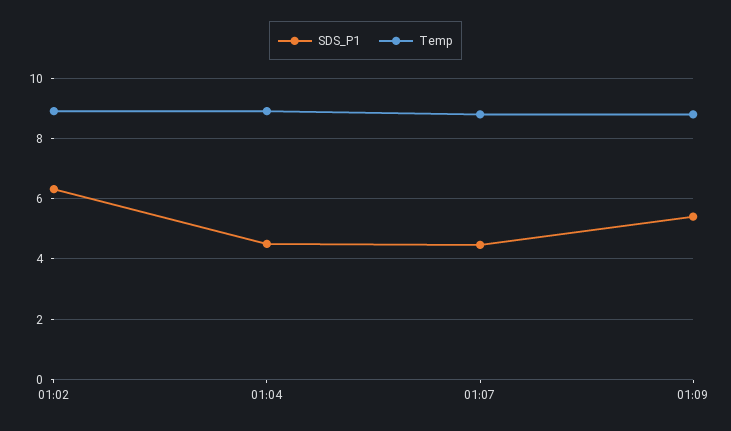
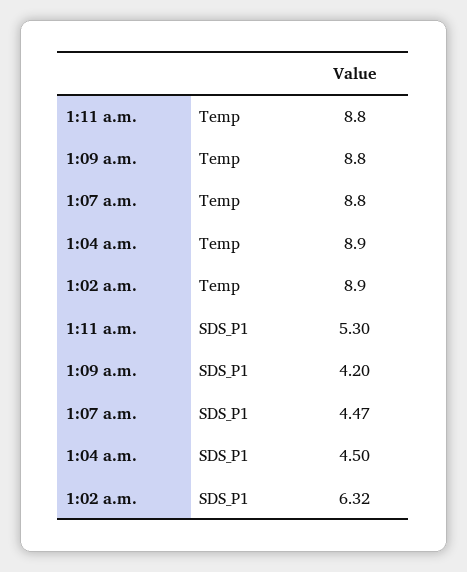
SDS_P1, 01:09: 5.4 -> 4.2
Temp, 1:11 a.m.: none -> 8.8
SDS_P1, 1:11 a.m.: none -> 5.3

